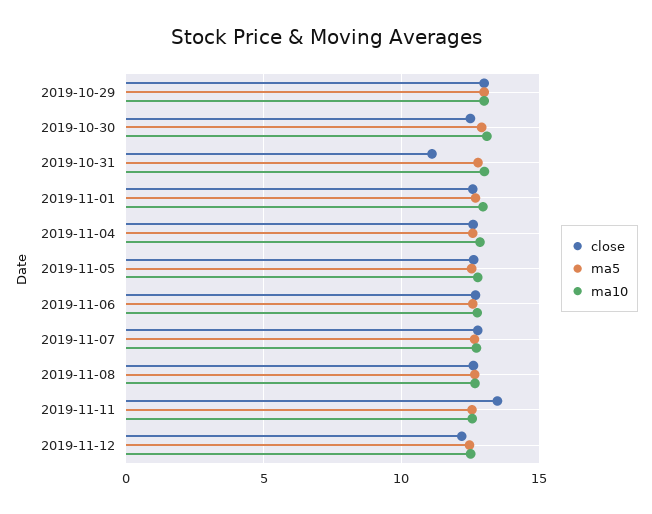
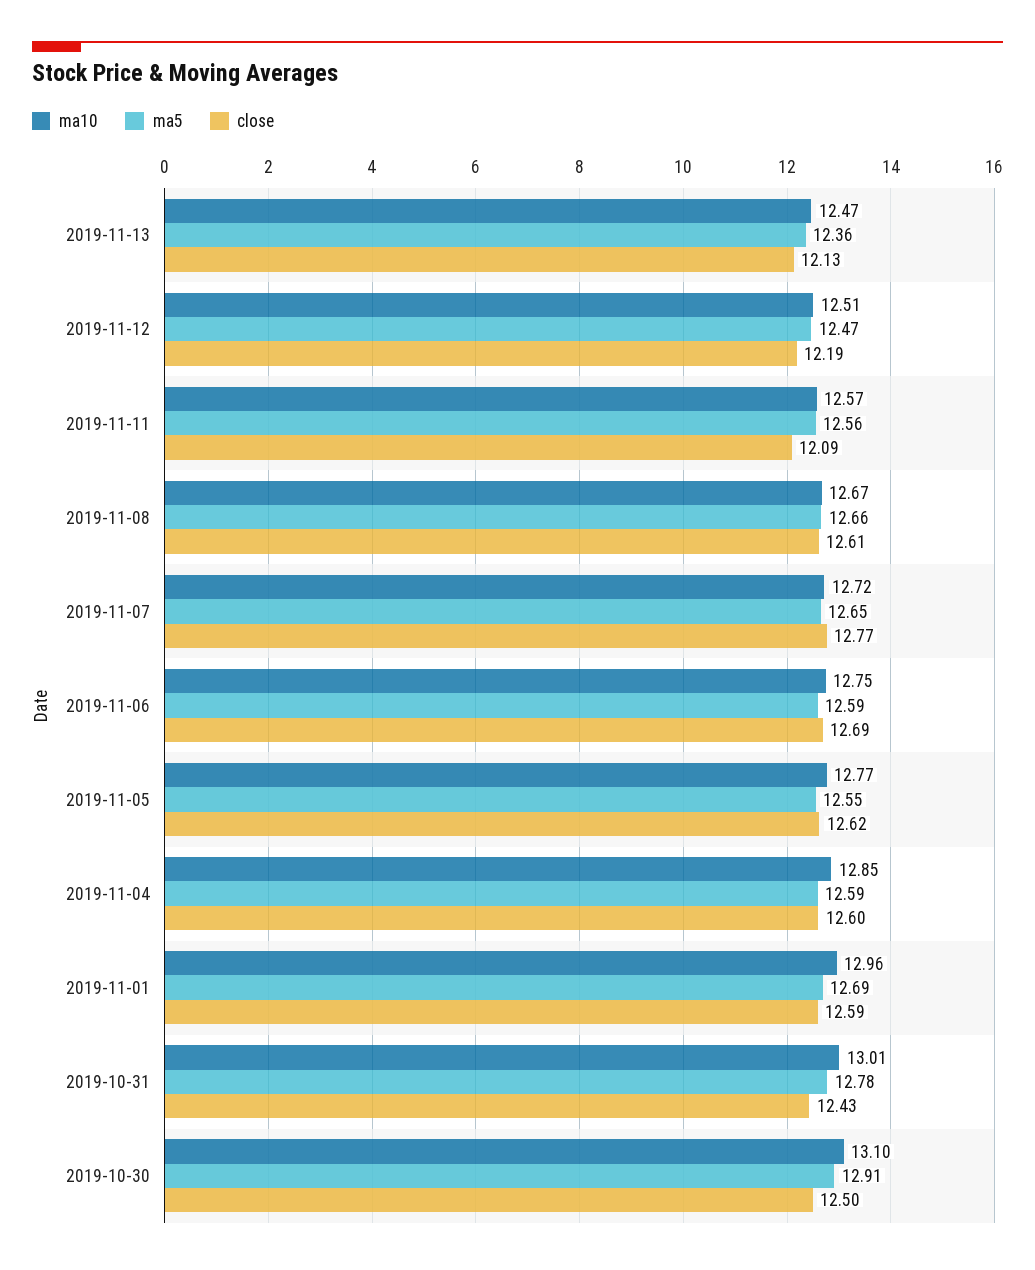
close, 2019-10-29: 13 -> none
ma5, 2019-10-29: 13 -> none
ma10, 2019-10-29: 13 -> none
close, 2019-10-31: 11 -> 12.43
close, 2019-11-11: 13.5 -> 12.09
ma10, 2019-11-13: none -> 12.47
ma5, 2019-11-13: none -> 12.36
close, 2019-11-13: none -> 12.13

